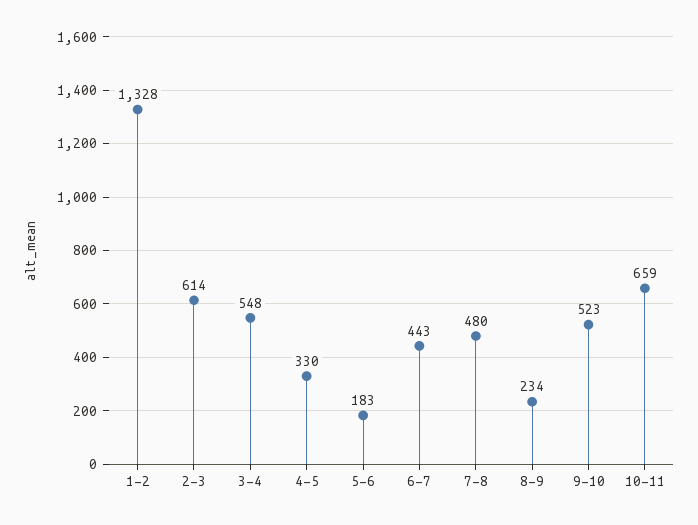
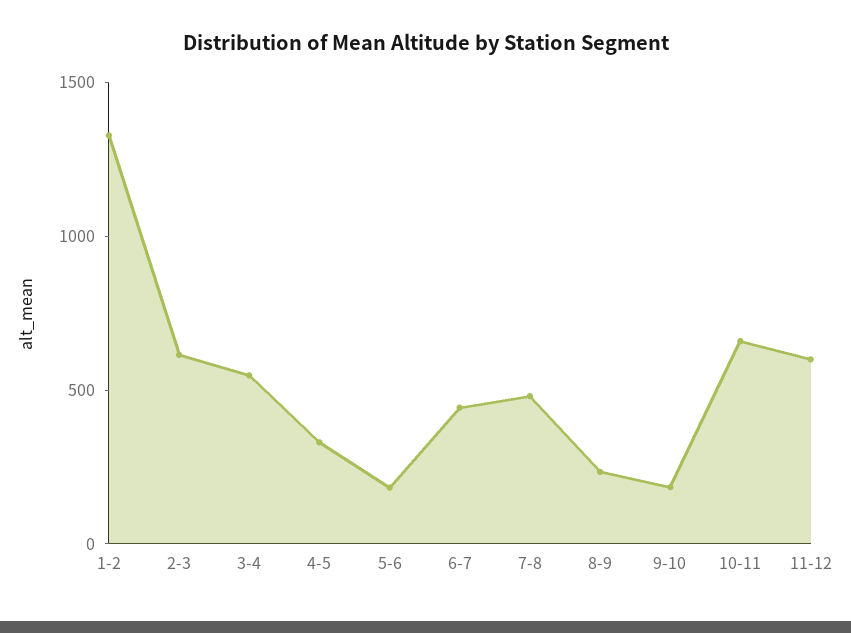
9-10: 523 -> 200
11-12: none -> 600

